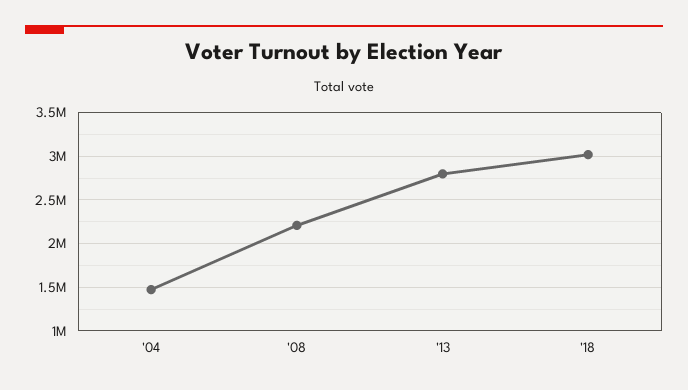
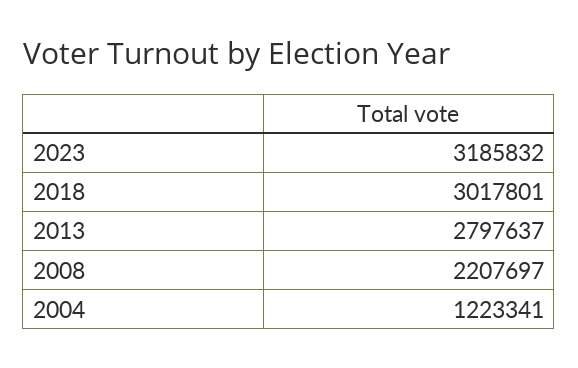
'04: 1500000 -> 1223341
2023: none -> 3185832

